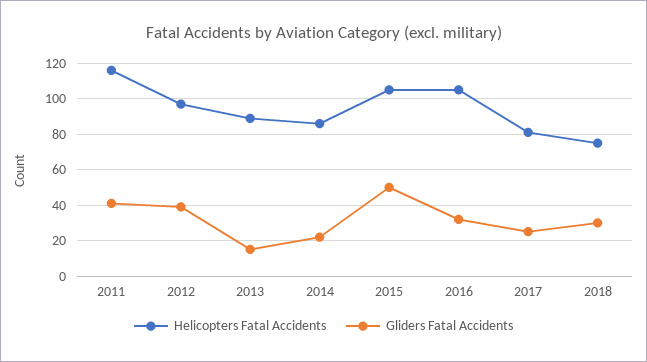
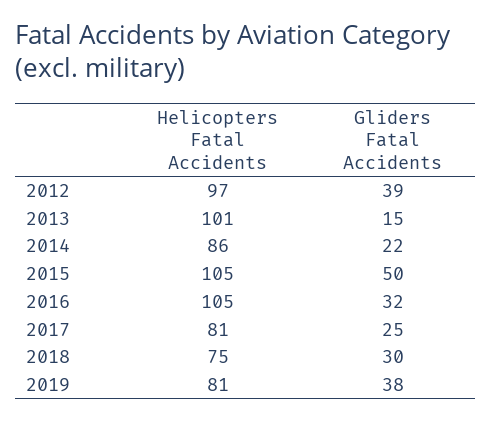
Helicopters Fatal Accidents, 2011: 115 -> none
Gliders Fatal Accidents, 2011: 40 -> none
Helicopters Fatal Accidents, 2013: 90 -> 101
Helicopters Fatal Accidents, 2019: none -> 81
Gliders Fatal Accidents, 2019: none -> 38

